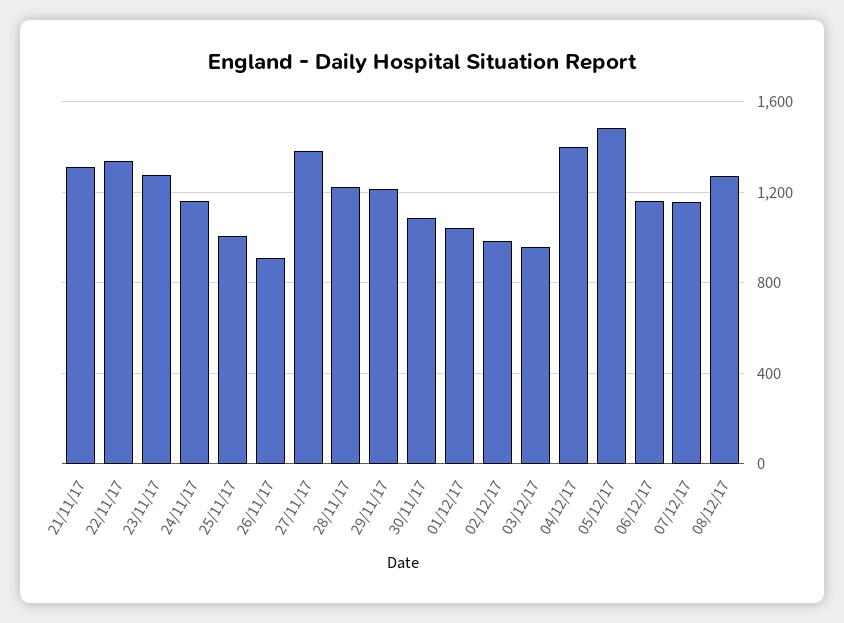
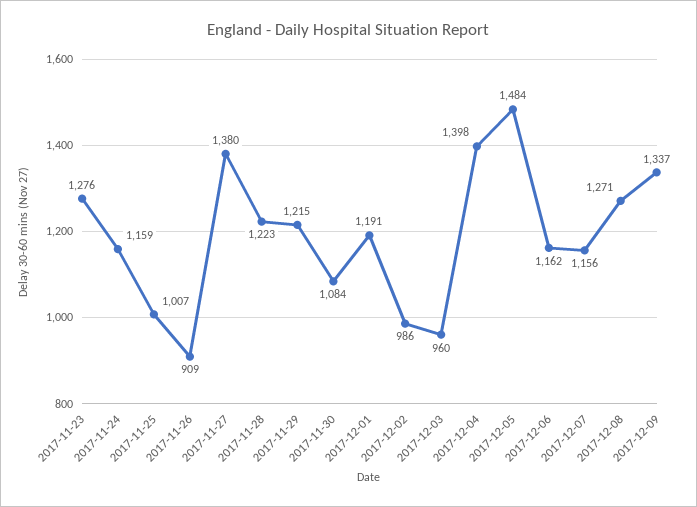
21/11/17: 1300 -> none
22/11/17: 1350 -> none
01/12/17: 1050 -> 1191
2017-12-09: none -> 1337

